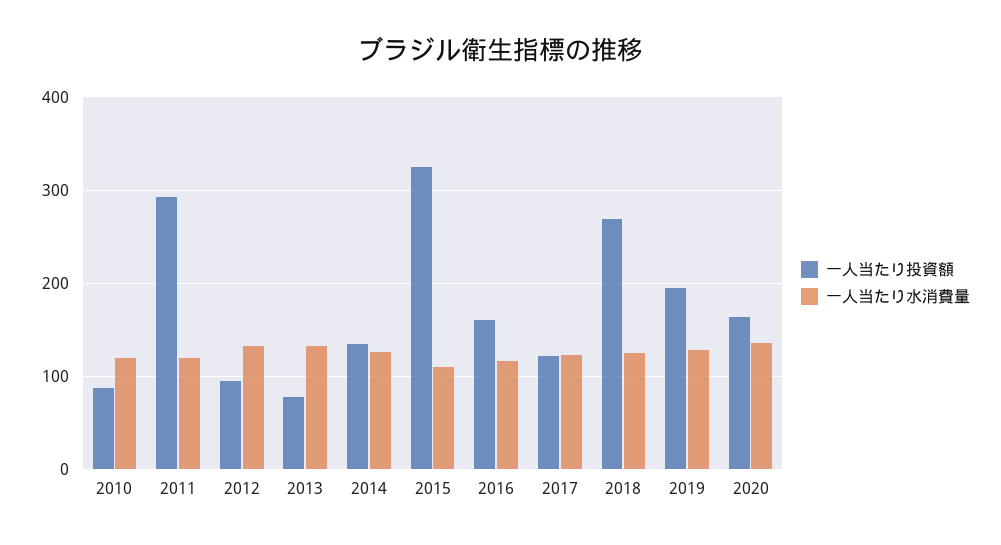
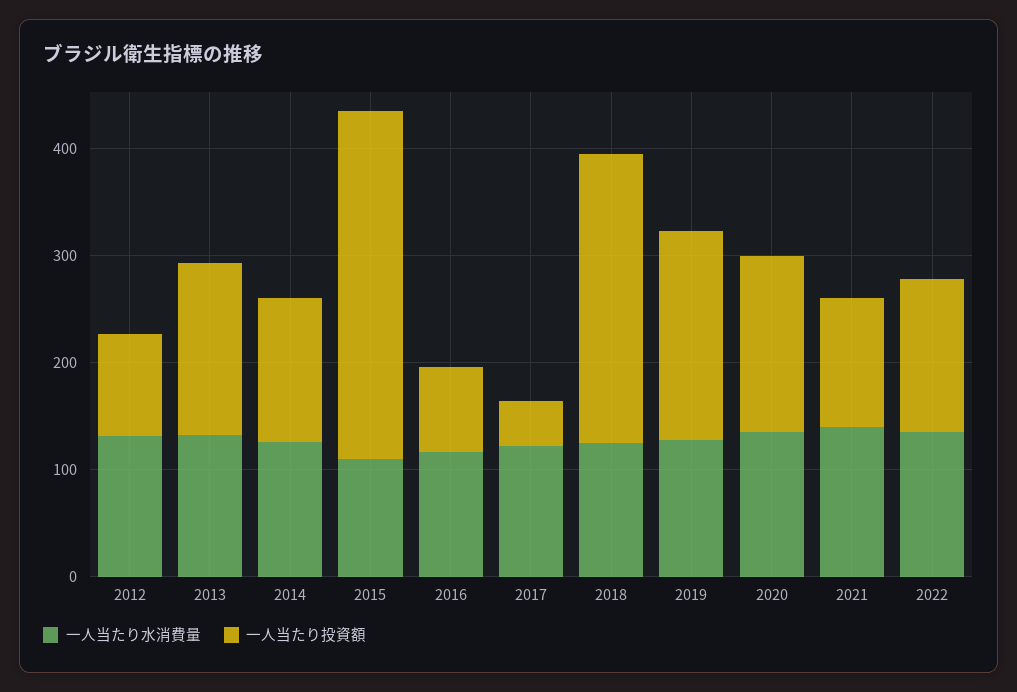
一人当たり投資額, 2010: 90 -> none
一人当たり水消費量, 2010: 120 -> none
一人当たり投資額, 2011: 290 -> none
一人当たり水消費量, 2011: 120 -> none
一人当たり投資額, 2013: 80 -> 160
一人当たり投資額, 2016: 160 -> 80
一人当たり投資額, 2017: 120 -> 40
一人当たり水消費量, 2021: none -> 140
一人当たり投資額, 2021: none -> 120
一人当たり水消費量, 2022: none -> 140
一人当たり投資額, 2022: none -> 140

